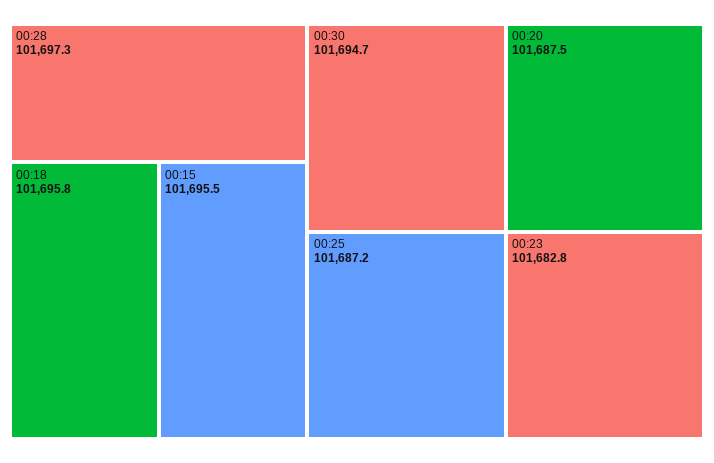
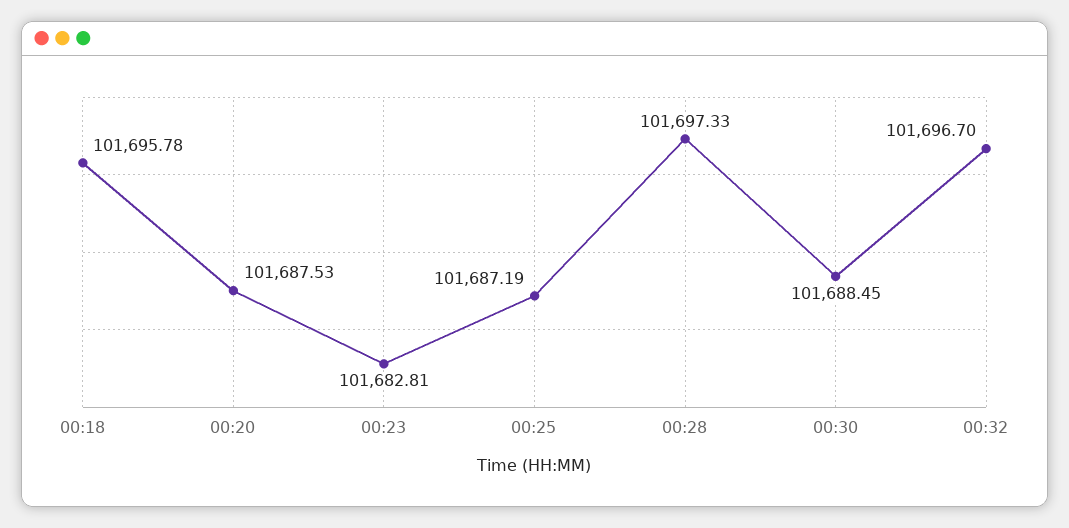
00:15: 101695.5 -> none
00:30: 101694.7 -> 101688.45
00:32: none -> 101696.7

